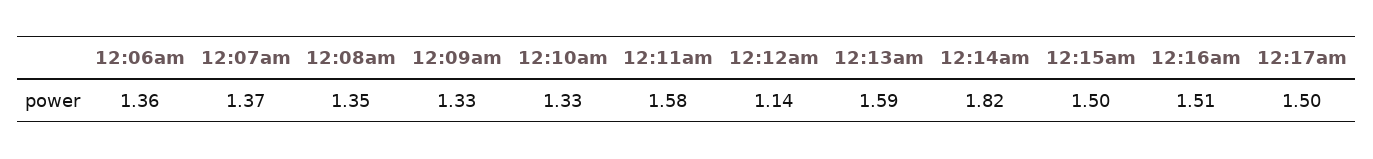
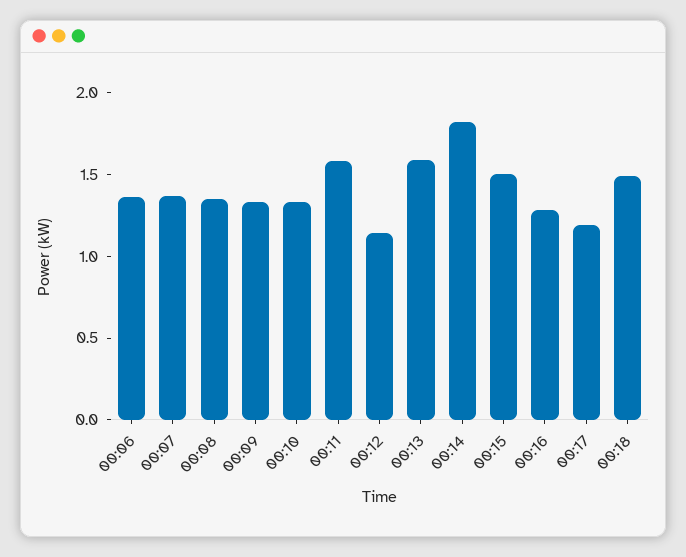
12:16am: 1.51 -> 1.3
12:17am: 1.5 -> 1.2
00:18: none -> 1.5

